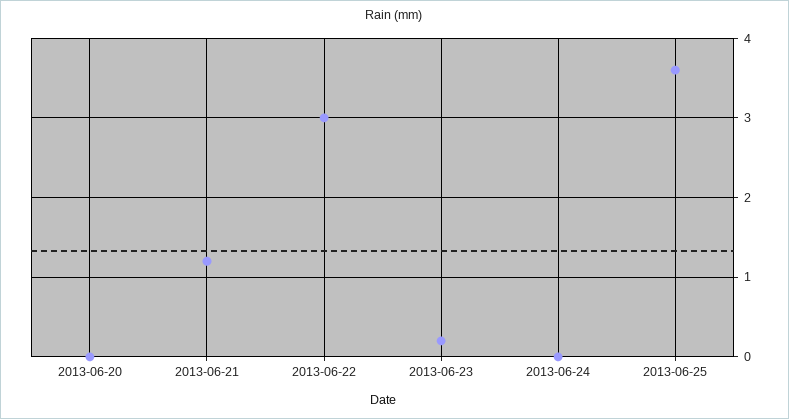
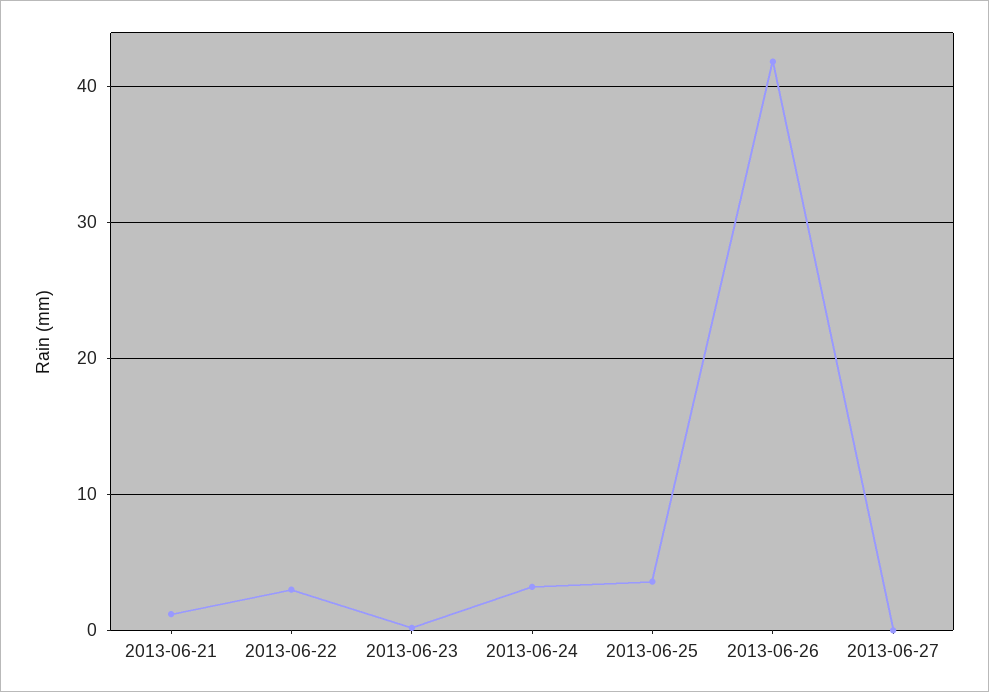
2013-06-20: 0 -> none
2013-06-24: 0 -> 3
2013-06-26: none -> 42
2013-06-27: none -> 0

